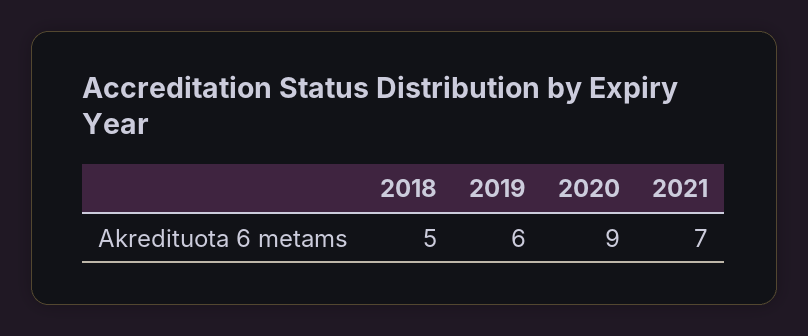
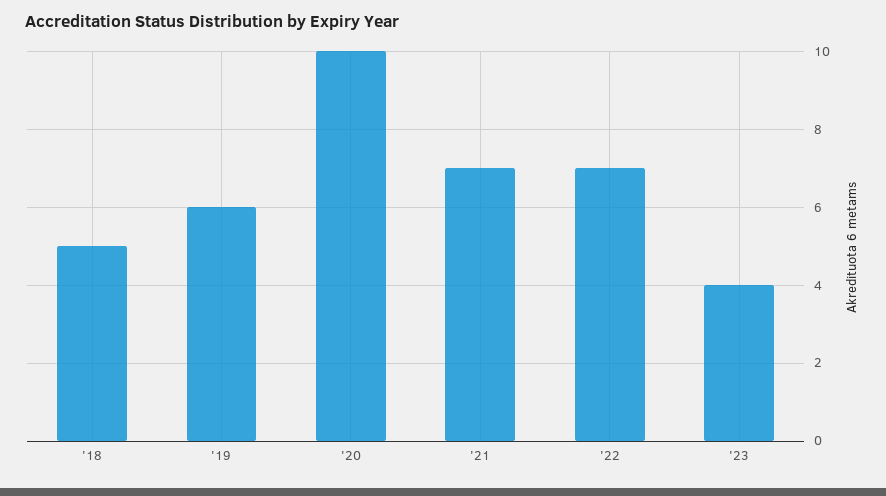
2020: 9 -> 10
'22: none -> 7
'23: none -> 4

